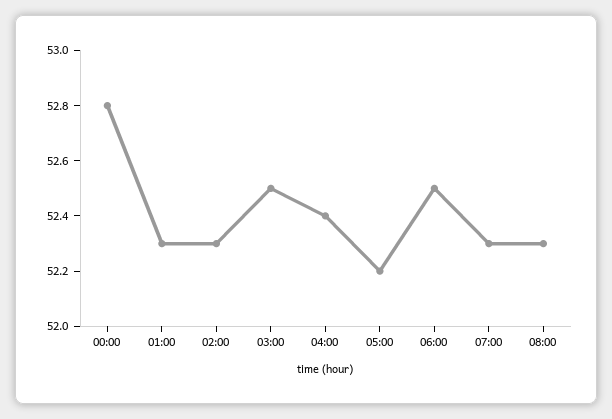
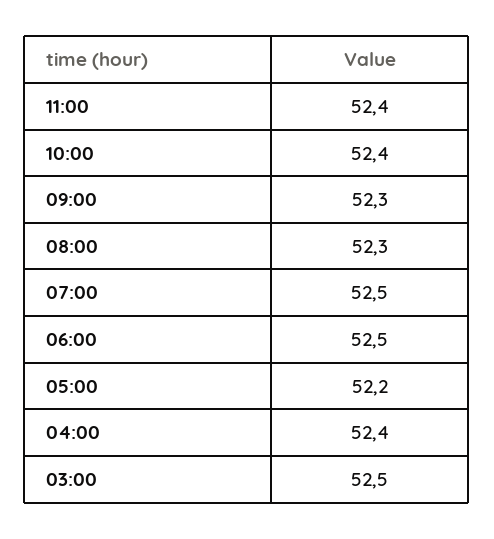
00:00: 52.8 -> none
01:00: 52.3 -> none
02:00: 52.3 -> none
07:00: 52.3 -> 52.5
11:00: none -> 52.4
10:00: none -> 52.4
09:00: none -> 52.3

